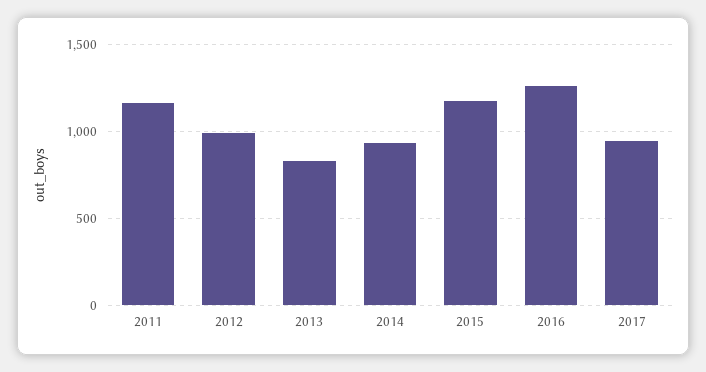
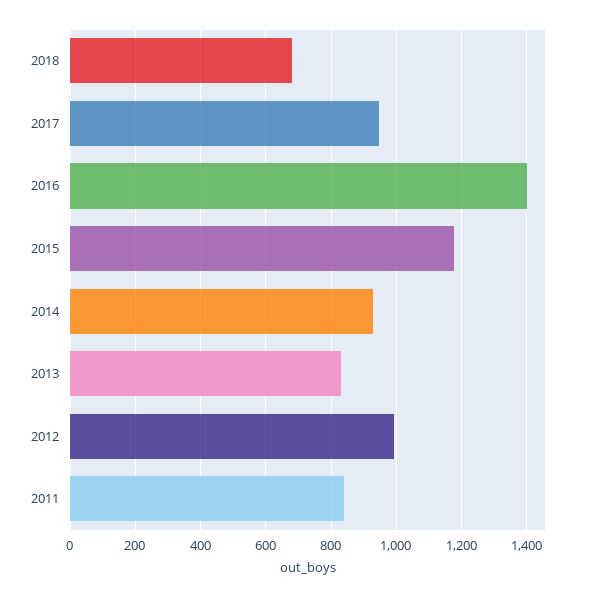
2011: 1150 -> 840
2016: 1250 -> 1400
2018: none -> 680

